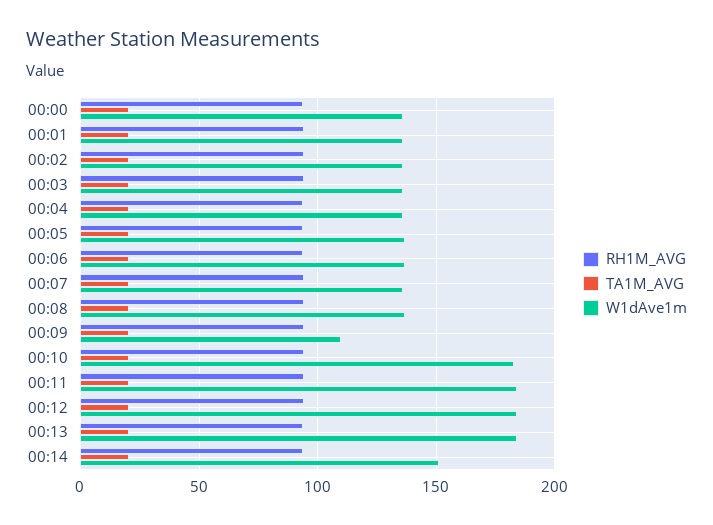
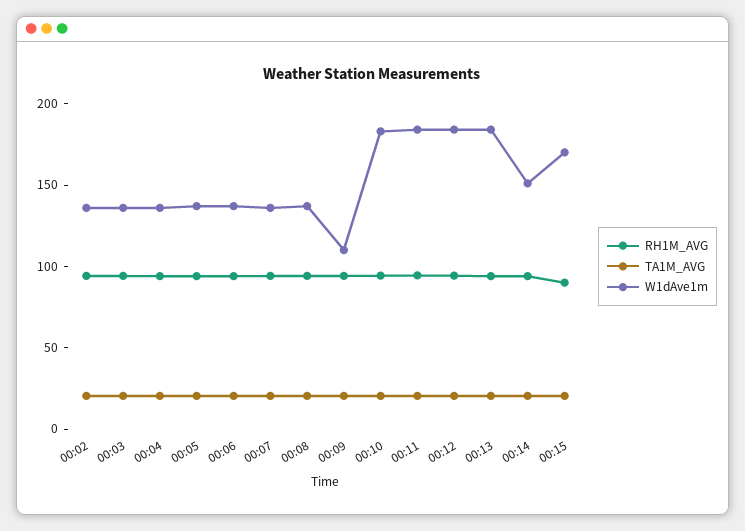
RH1M_AVG, 00:00: 95 -> none
TA1M_AVG, 00:00: 20 -> none
W1dAve1m, 00:00: 135 -> none
RH1M_AVG, 00:01: 95 -> none
TA1M_AVG, 00:01: 20 -> none
W1dAve1m, 00:01: 135 -> none
RH1M_AVG, 00:15: none -> 90
TA1M_AVG, 00:15: none -> 20
W1dAve1m, 00:15: none -> 170

